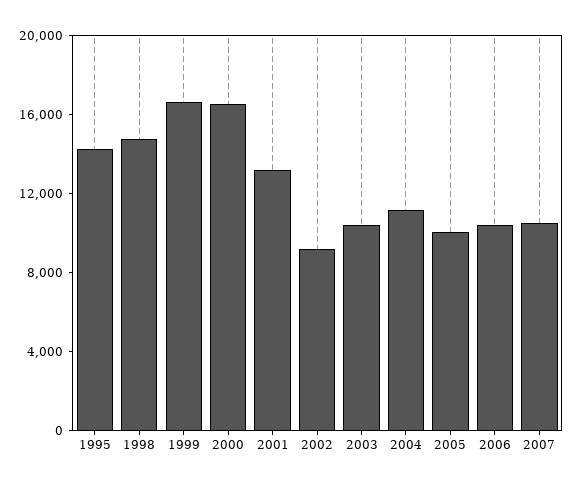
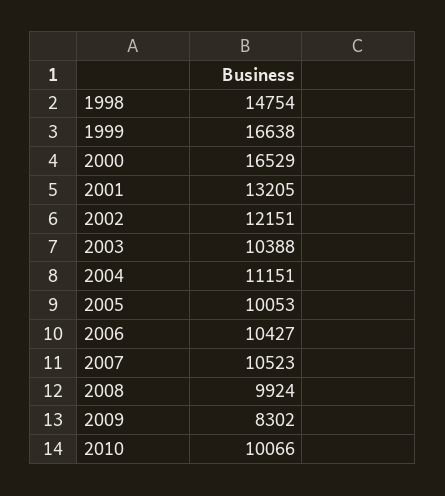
1995: 14000 -> none
2002: 9000 -> 12151
2008: none -> 9924
2009: none -> 8302
2010: none -> 10066

